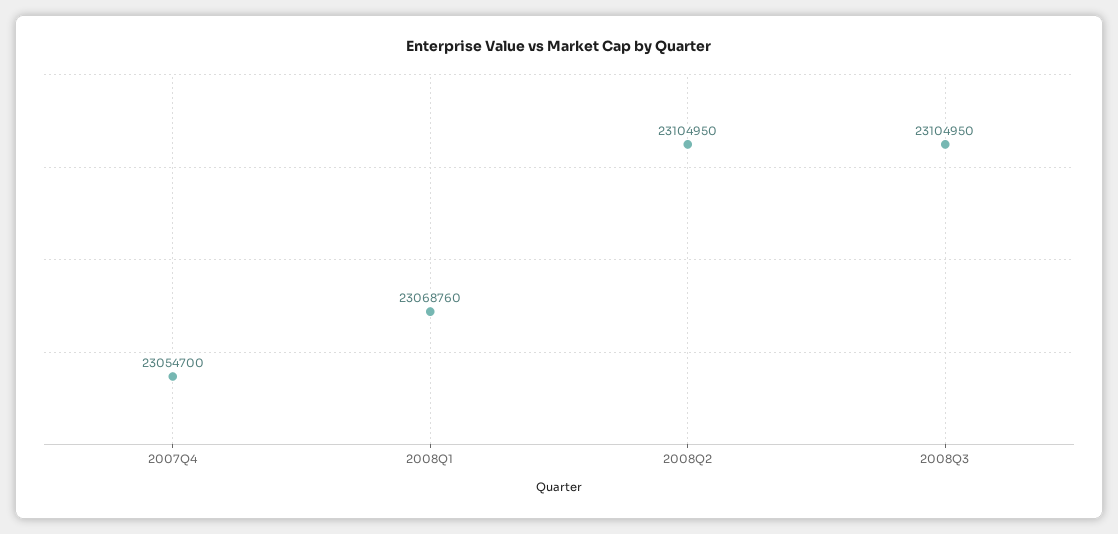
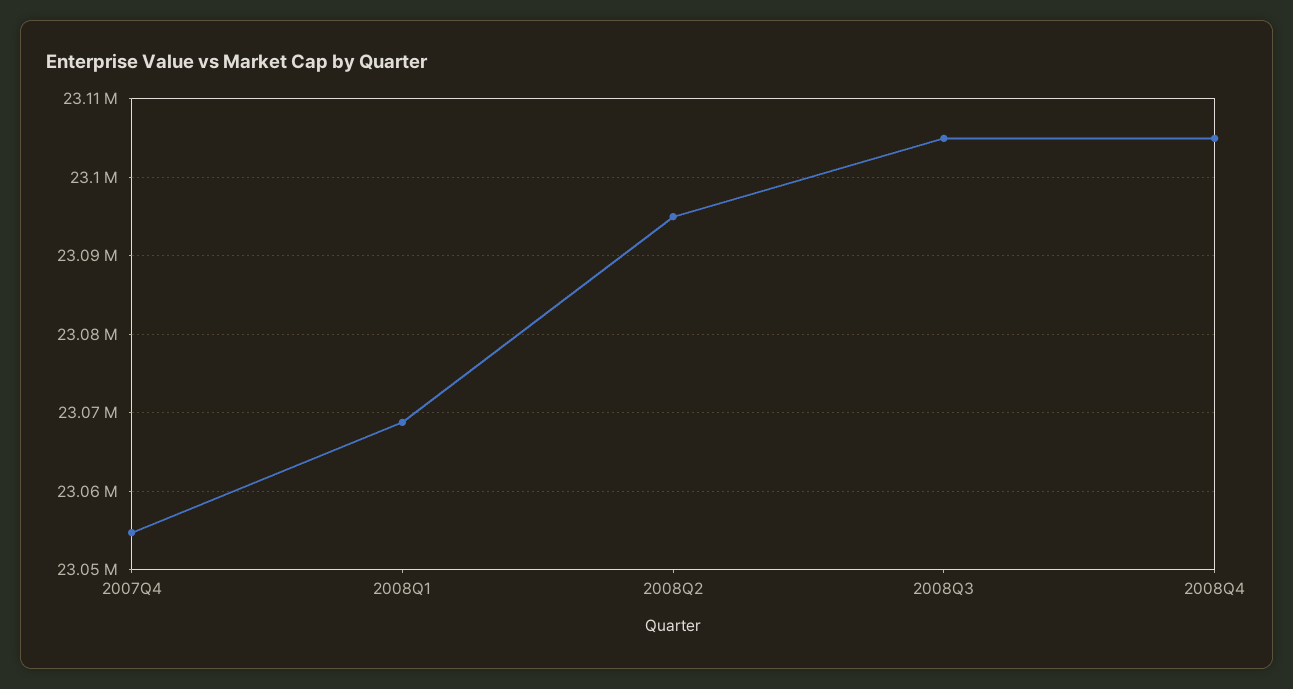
2008Q2: 23104950 -> 23095000
2008Q4: none -> 23105000

